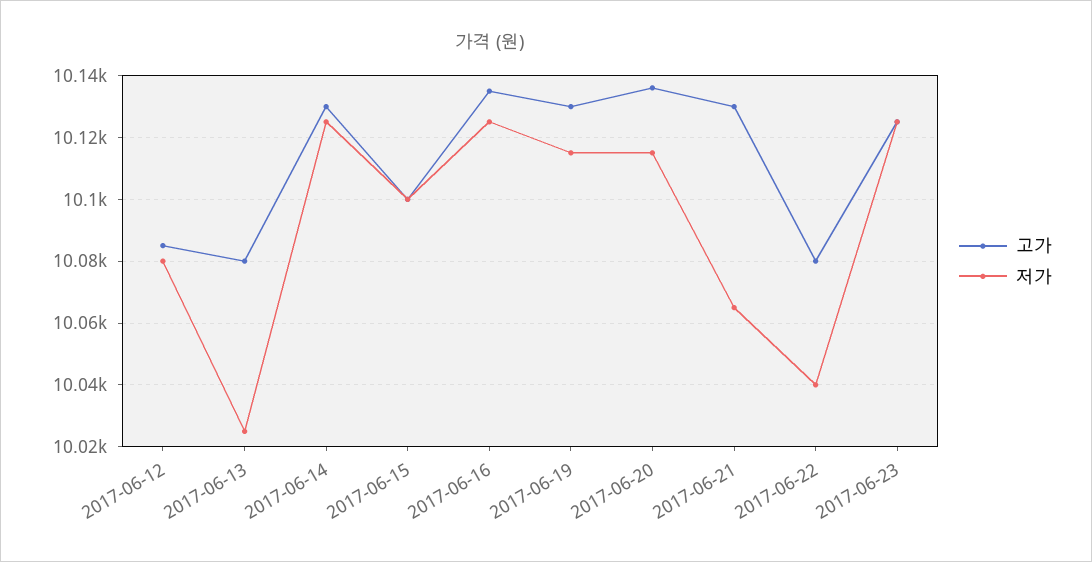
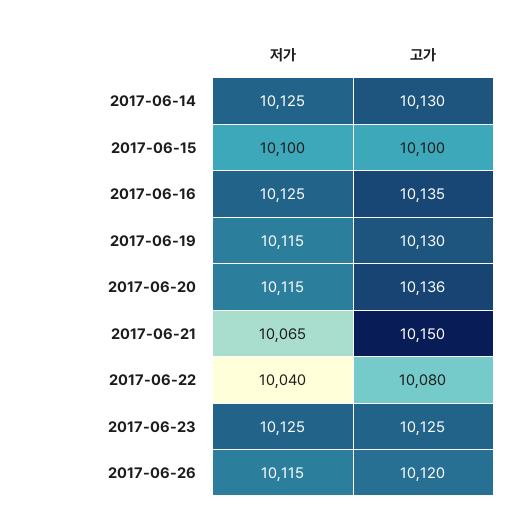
고가, 2017-06-12: 10085 -> none
저가, 2017-06-12: 10080 -> none
고가, 2017-06-13: 10080 -> none
저가, 2017-06-13: 10025 -> none
고가, 2017-06-21: 10130 -> 10150
저가, 2017-06-26: none -> 10115
고가, 2017-06-26: none -> 10120

